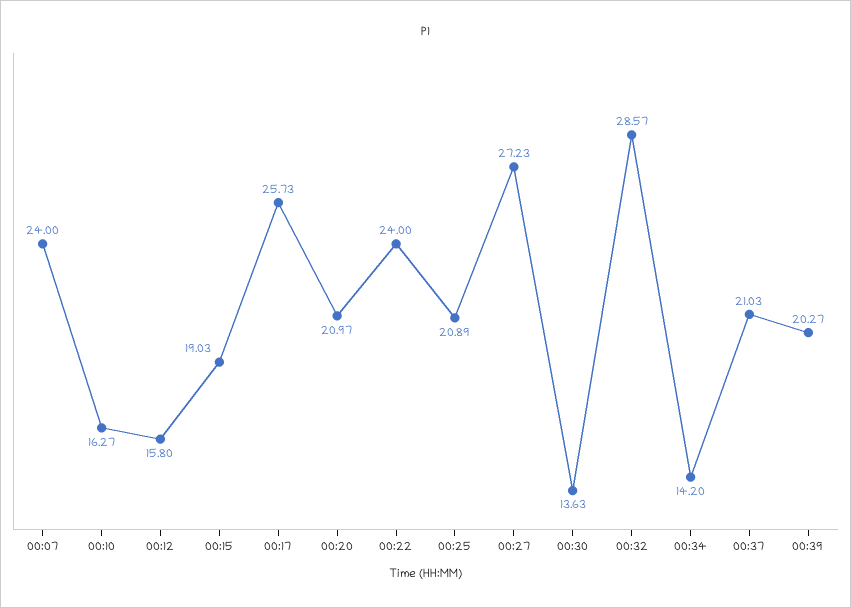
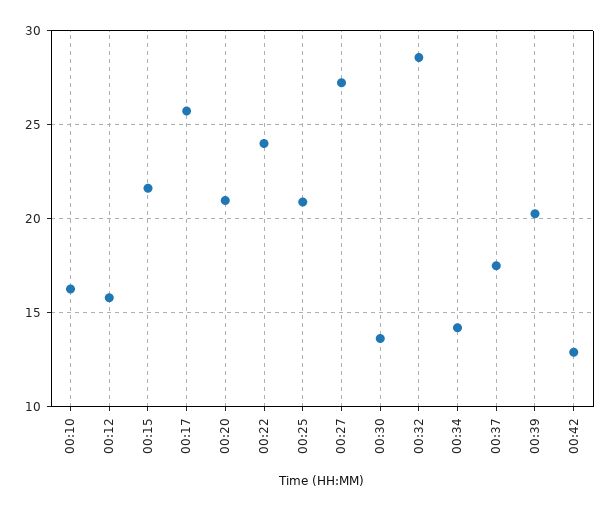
00:07: 24 -> none
00:15: 19.03 -> 21.5
00:37: 21.03 -> 17.5
00:42: none -> 13

